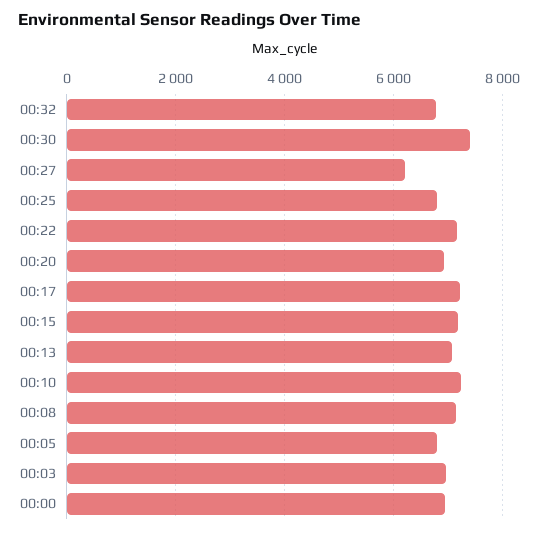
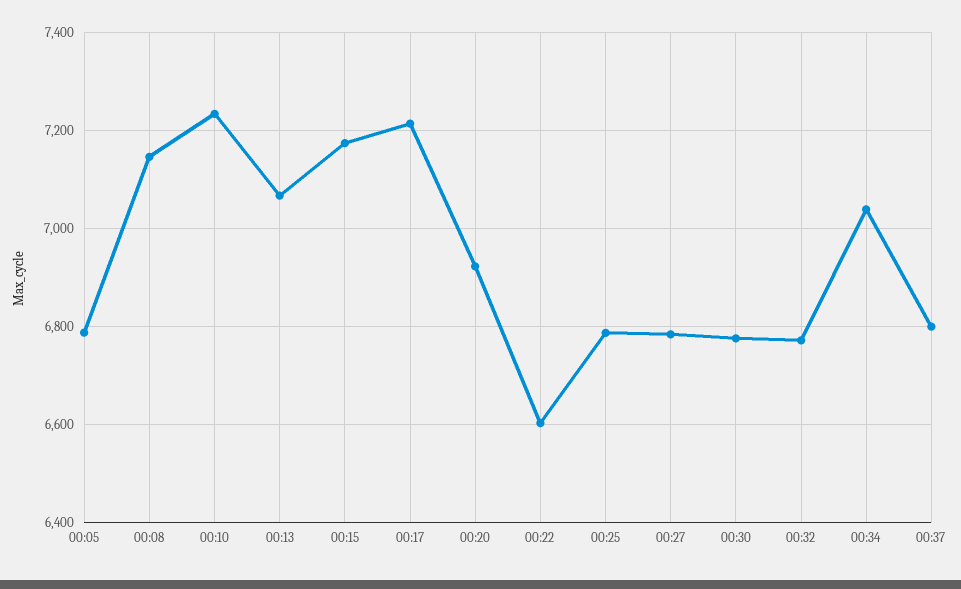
00:30: 7400 -> 6780
00:27: 6200 -> 6780
00:22: 7200 -> 6600
00:03: 7000 -> none
00:00: 7000 -> none
00:34: none -> 7040
00:37: none -> 6800

